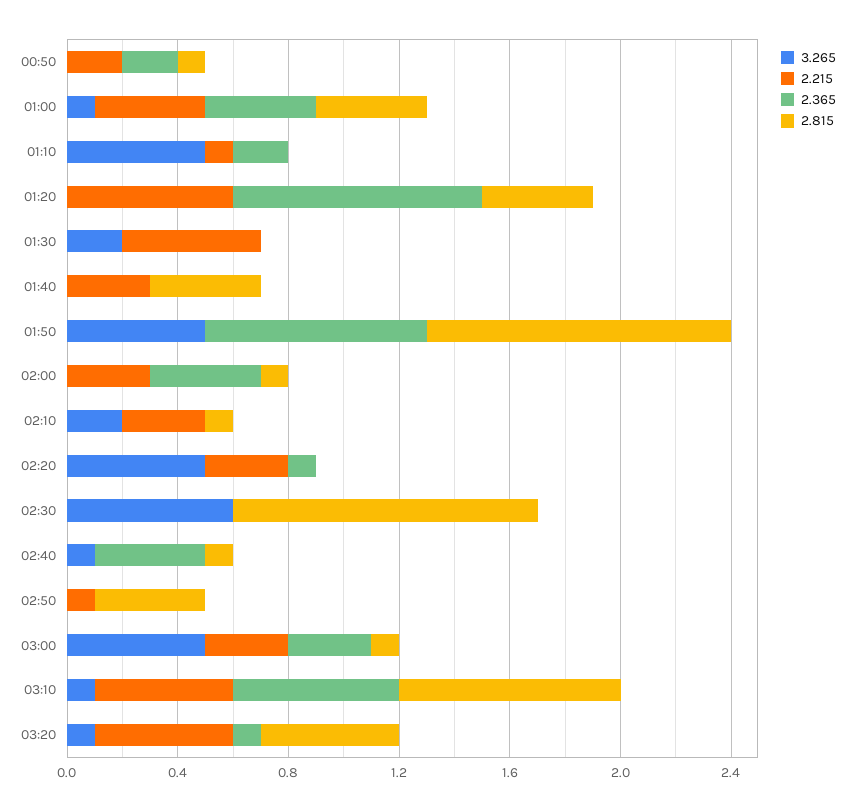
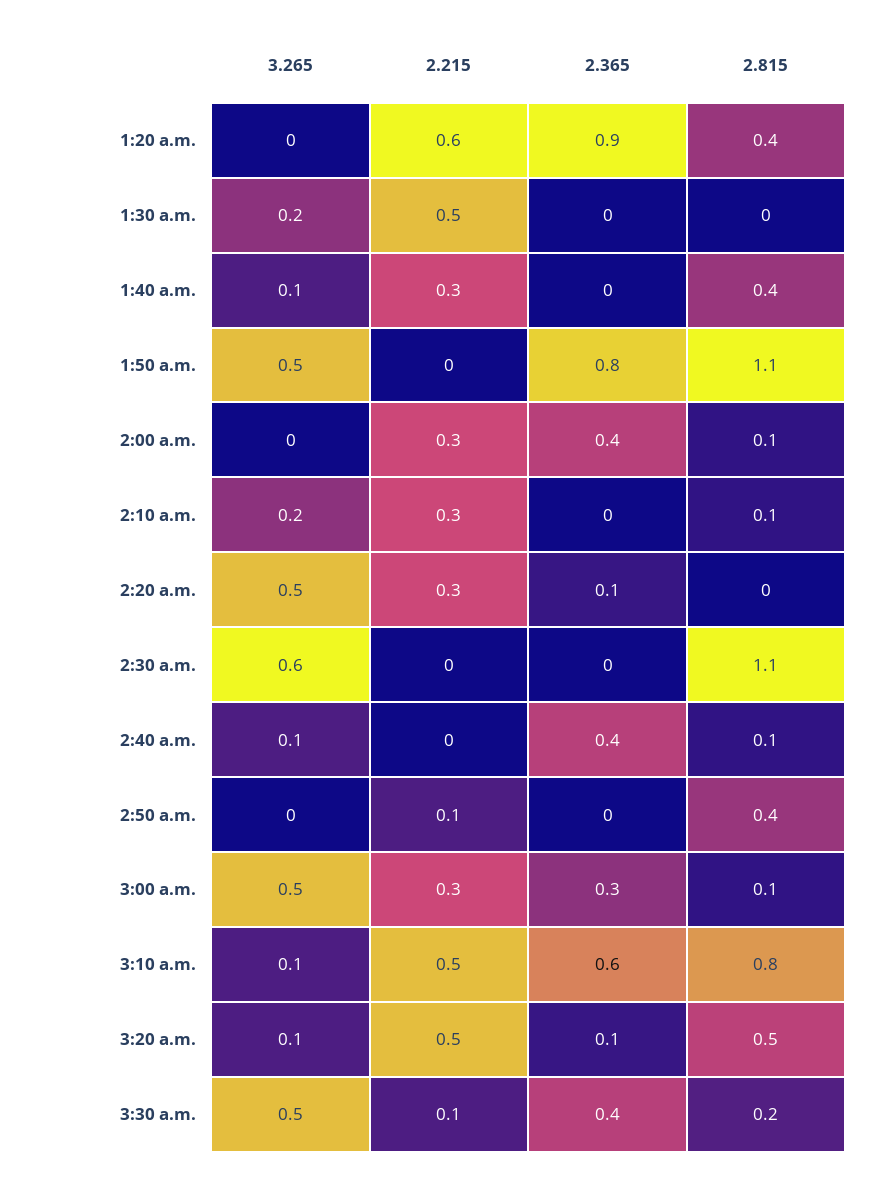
3.265, 00:50: 0 -> none
2.215, 00:50: 0.2 -> none
2.365, 00:50: 0.2 -> none
2.815, 00:50: 0.1 -> none
3.265, 01:00: 0.1 -> none
2.215, 01:00: 0.4 -> none
2.365, 01:00: 0.4 -> none
2.815, 01:00: 0.4 -> none
3.265, 01:10: 0.5 -> none
2.215, 01:10: 0.1 -> none
2.365, 01:10: 0.2 -> none
2.815, 01:10: 0 -> none
3.265, 01:40: 0 -> 0.1
3.265, 3:30 a.m.: none -> 0.5
2.215, 3:30 a.m.: none -> 0.1
2.365, 3:30 a.m.: none -> 0.4
2.815, 3:30 a.m.: none -> 0.2

